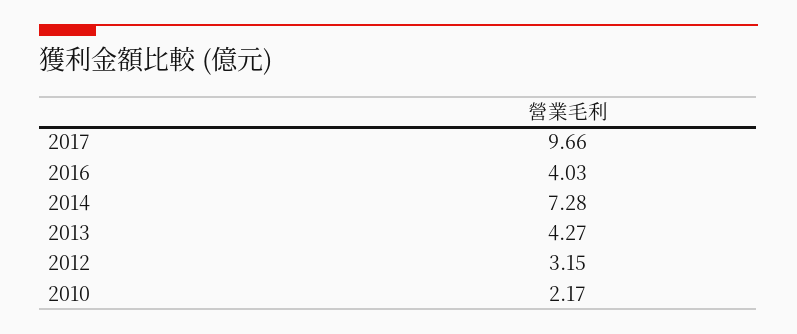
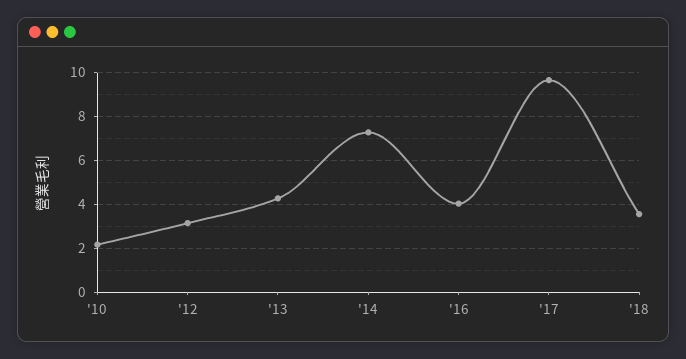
'18: none -> 3.5

